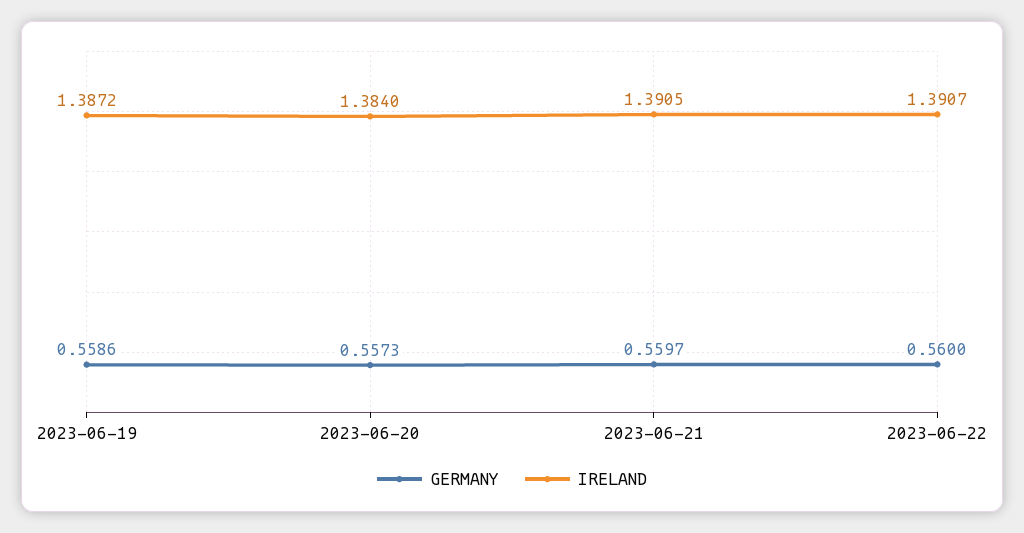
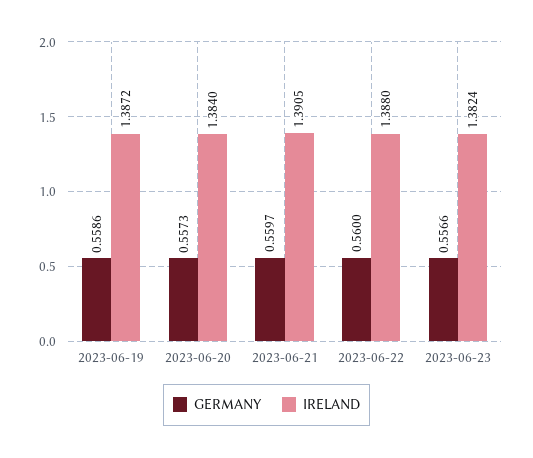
IRELAND, 2023-06-22: 1.3907 -> 1.388
GERMANY, 2023-06-23: none -> 0.5566
IRELAND, 2023-06-23: none -> 1.3824

